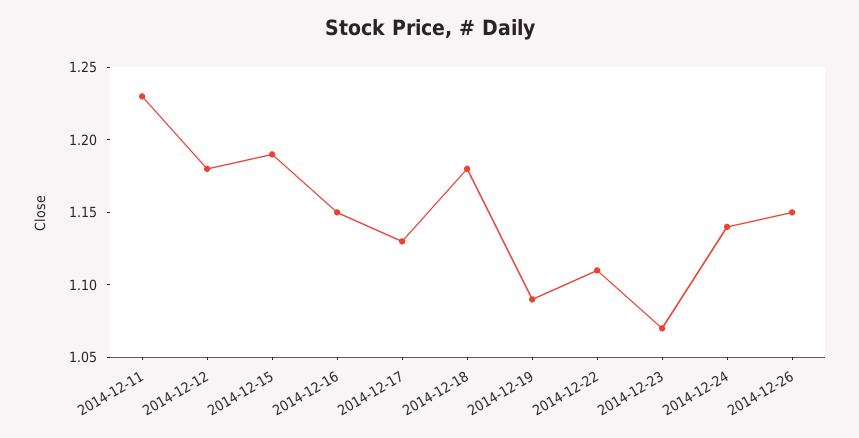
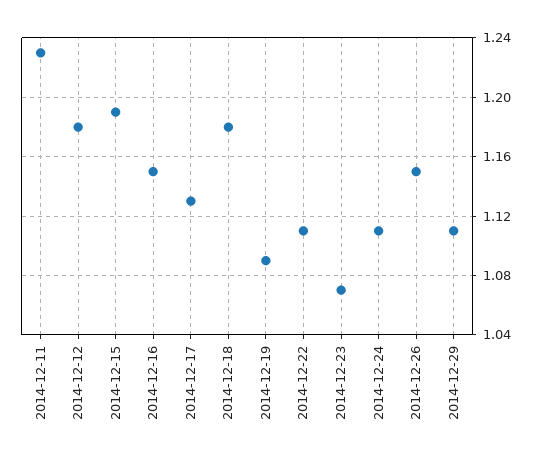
2014-12-24: 1.14 -> 1.11
2014-12-29: none -> 1.11

